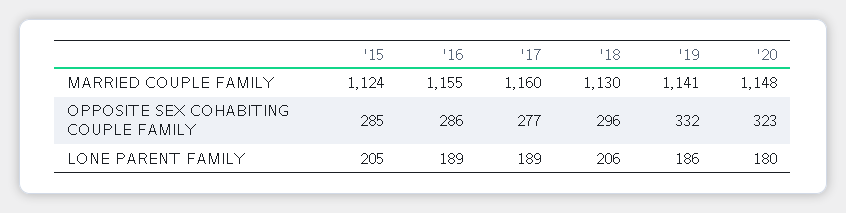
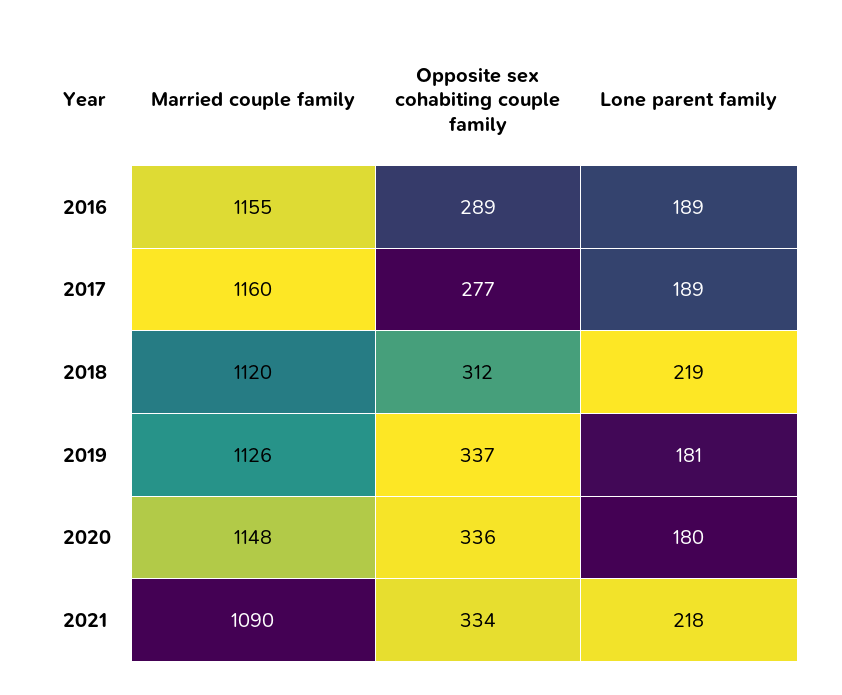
'15, MARRIED COUPLE FAMILY: 1124 -> none
'18, MARRIED COUPLE FAMILY: 1130 -> 1120
'19, MARRIED COUPLE FAMILY: 1141 -> 1126
'15, OPPOSITE SEX COHABITING COUPLE FAMILY: 285 -> none
'16, OPPOSITE SEX COHABITING COUPLE FAMILY: 286 -> 289
'18, OPPOSITE SEX COHABITING COUPLE FAMILY: 296 -> 312
'19, OPPOSITE SEX COHABITING COUPLE FAMILY: 332 -> 337
'20, OPPOSITE SEX COHABITING COUPLE FAMILY: 323 -> 336
'15, LONE PARENT FAMILY: 205 -> none
'18, LONE PARENT FAMILY: 206 -> 219
'19, LONE PARENT FAMILY: 186 -> 181
2021, MARRIED COUPLE FAMILY: none -> 1090
2021, OPPOSITE SEX COHABITING COUPLE FAMILY: none -> 334
2021, LONE PARENT FAMILY: none -> 218

